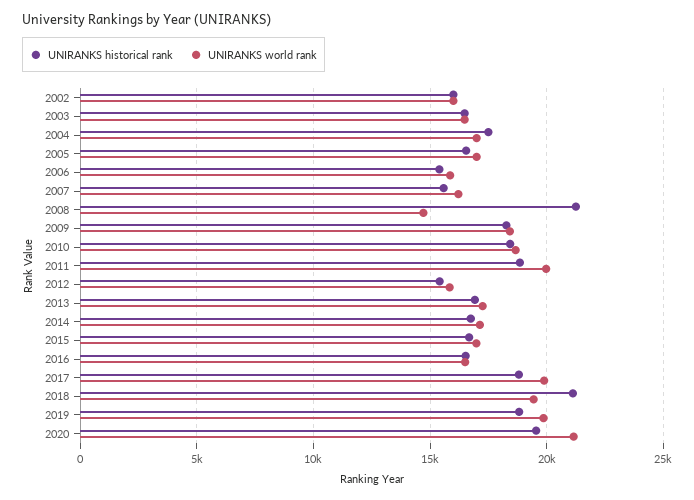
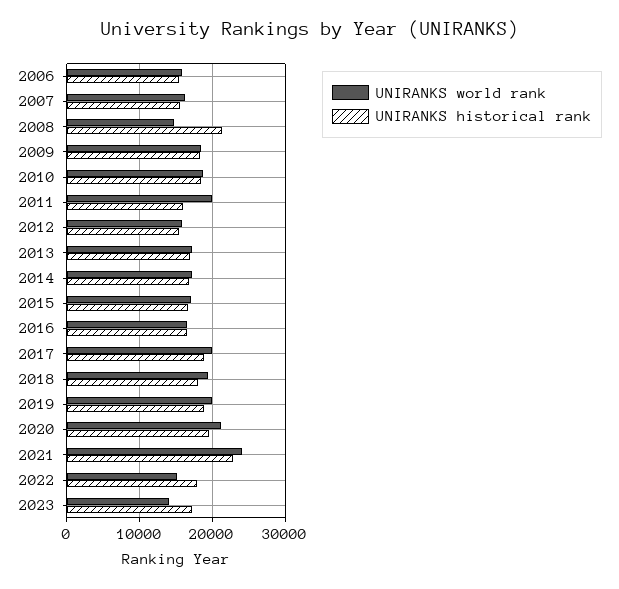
UNIRANKS historical rank, 2002: 16000 -> none
UNIRANKS world rank, 2002: 16000 -> none
UNIRANKS historical rank, 2003: 16500 -> none
UNIRANKS world rank, 2003: 16500 -> none
UNIRANKS historical rank, 2004: 17500 -> none
UNIRANKS world rank, 2004: 17000 -> none
UNIRANKS historical rank, 2005: 16500 -> none
UNIRANKS world rank, 2005: 17000 -> none
UNIRANKS historical rank, 2011: 19000 -> 16000
UNIRANKS historical rank, 2018: 21000 -> 18000
UNIRANKS world rank, 2021: none -> 24000
UNIRANKS historical rank, 2021: none -> 23000
UNIRANKS world rank, 2022: none -> 15000
UNIRANKS historical rank, 2022: none -> 18000
UNIRANKS world rank, 2023: none -> 14000
UNIRANKS historical rank, 2023: none -> 17000

